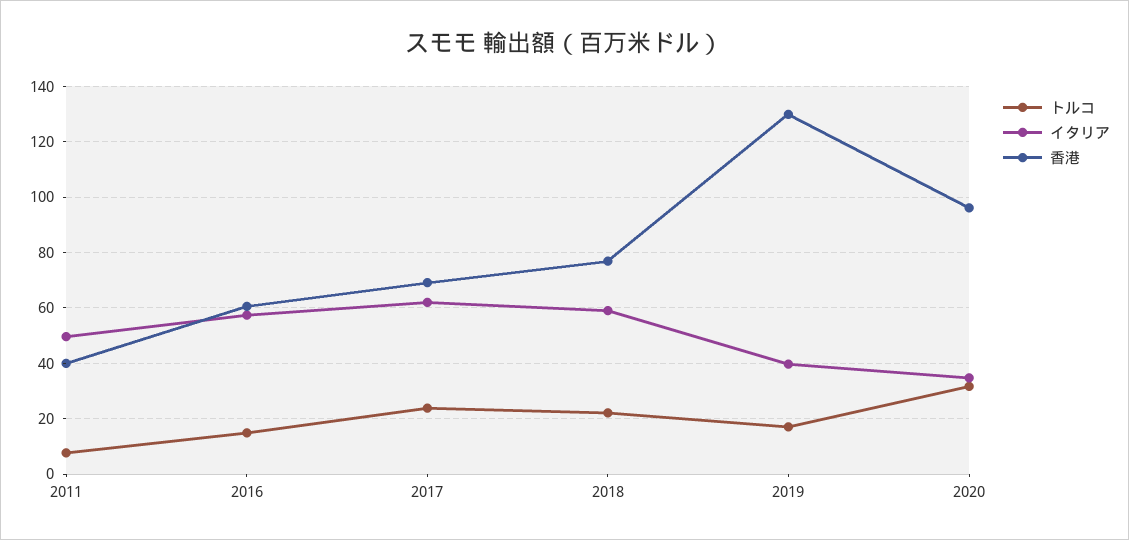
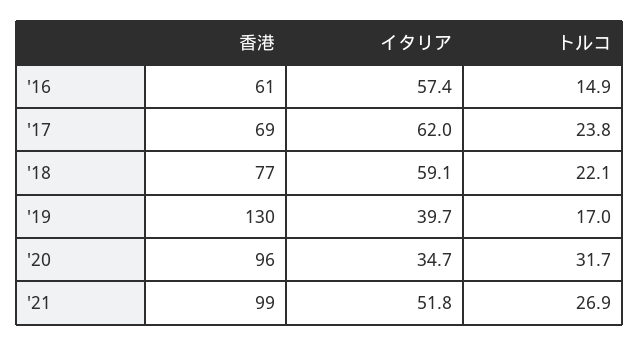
トルコ, 2011: 7.5 -> none
イタリア, 2011: 50 -> none
香港, 2011: 40 -> none
香港, '21: none -> 99
イタリア, '21: none -> 51.8
トルコ, '21: none -> 26.9

